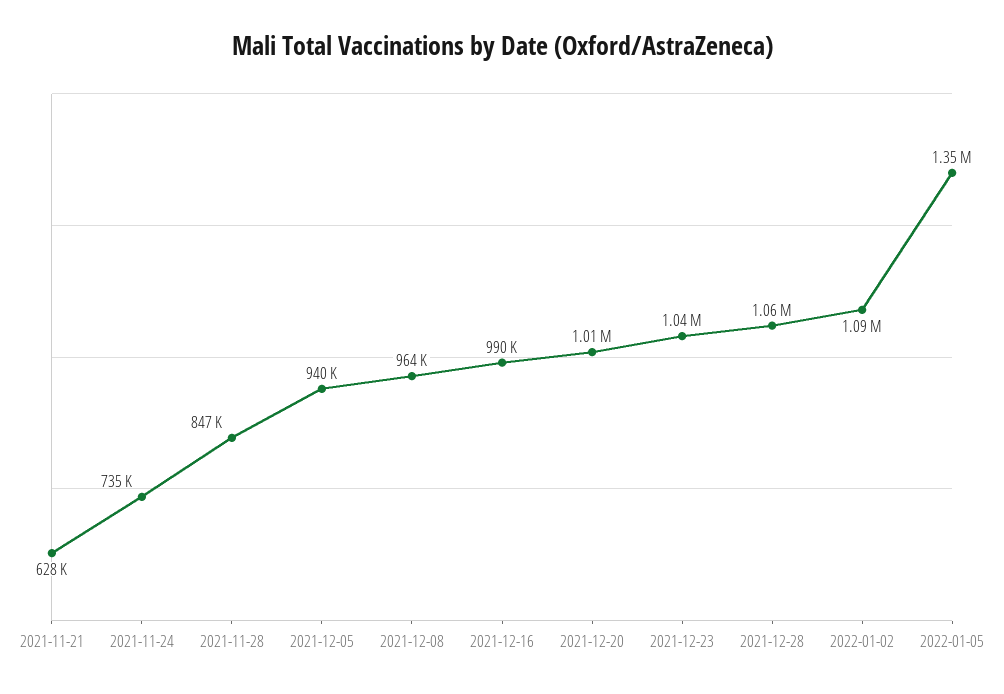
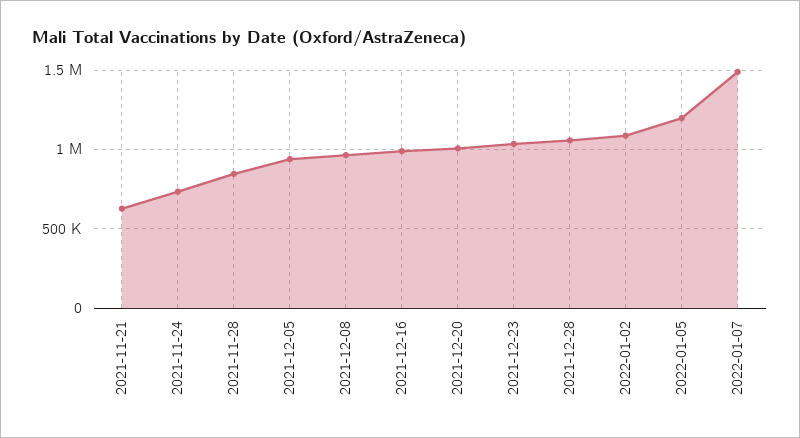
2022-01-05: 1350000 -> 1200000
2022-01-07: none -> 1500000

